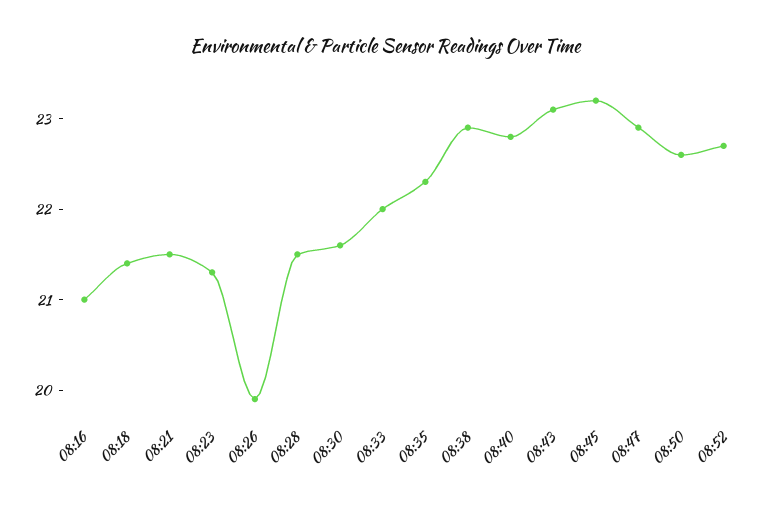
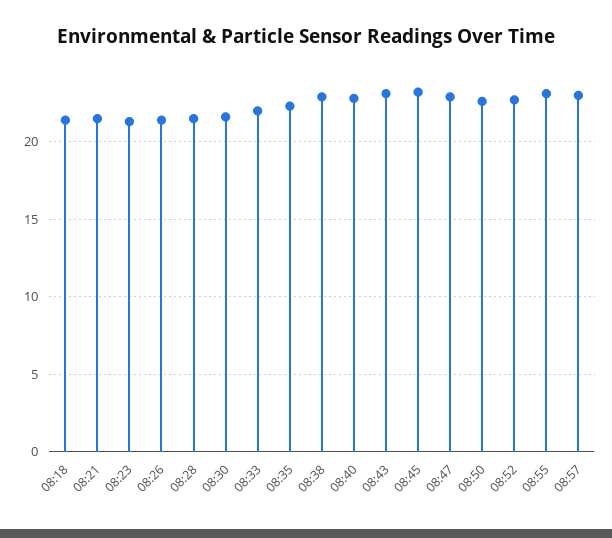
08:16: 21 -> none
08:26: 19.9 -> 21.5
08:55: none -> 23
08:57: none -> 23

